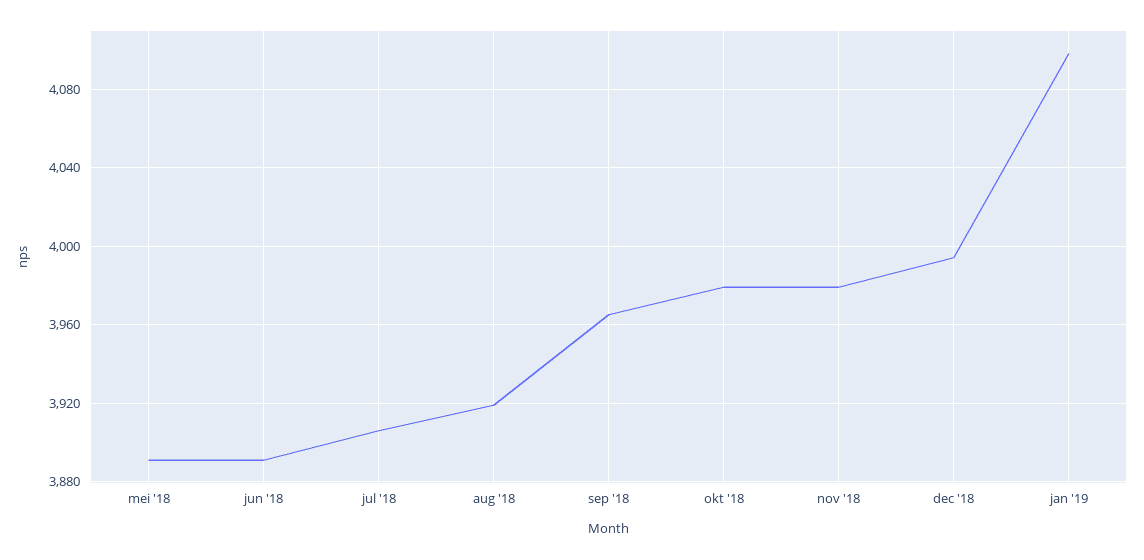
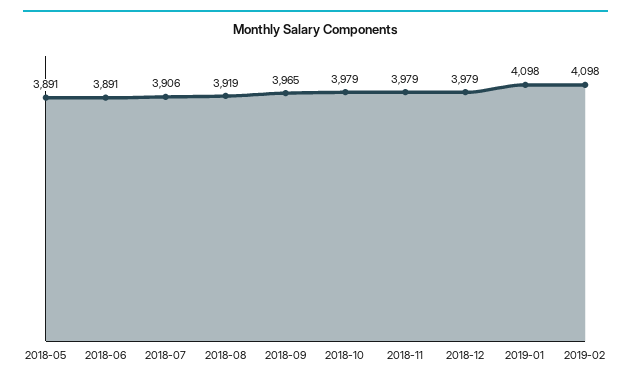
dec '18: 3995 -> 3979
2019-02: none -> 4098

